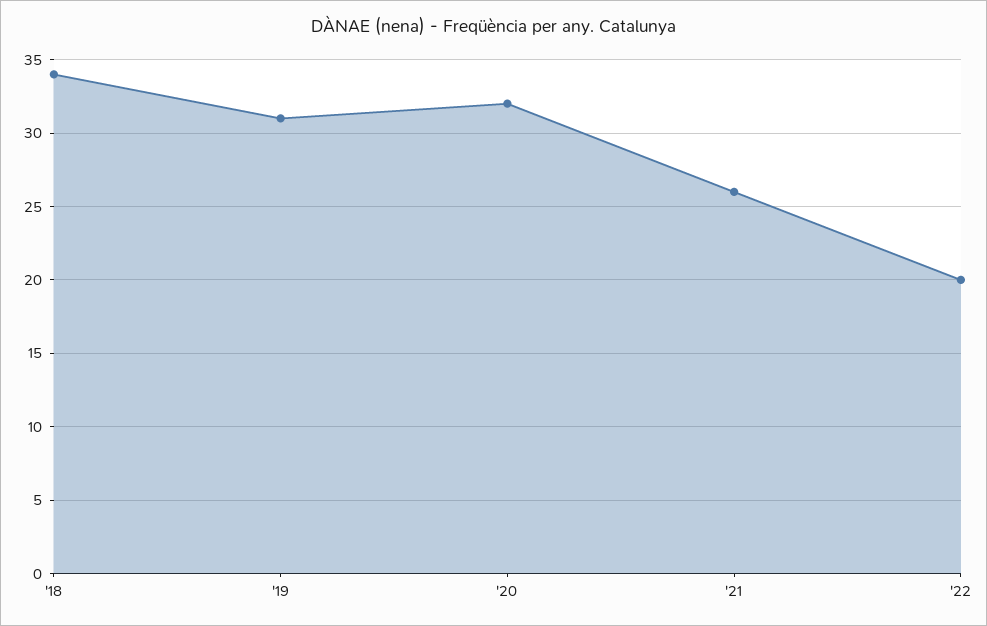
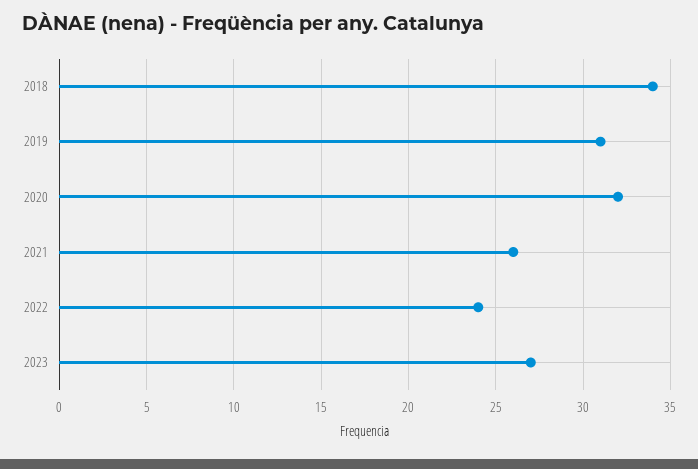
'22: 20 -> 24
2023: none -> 27

